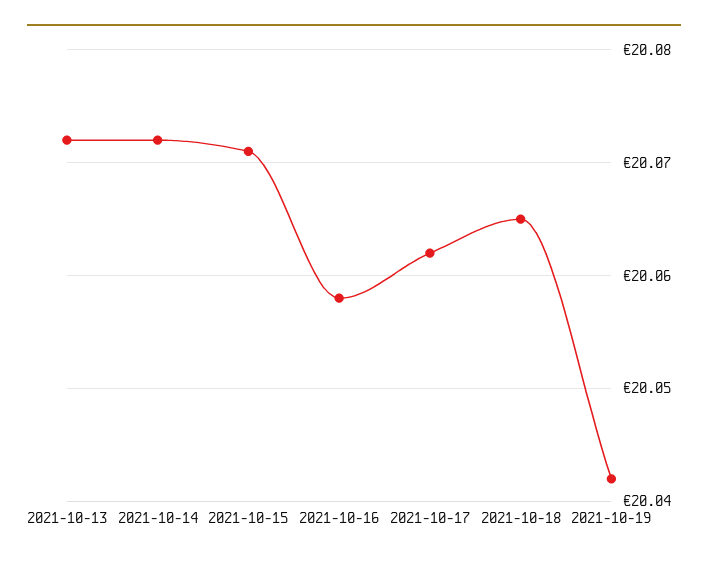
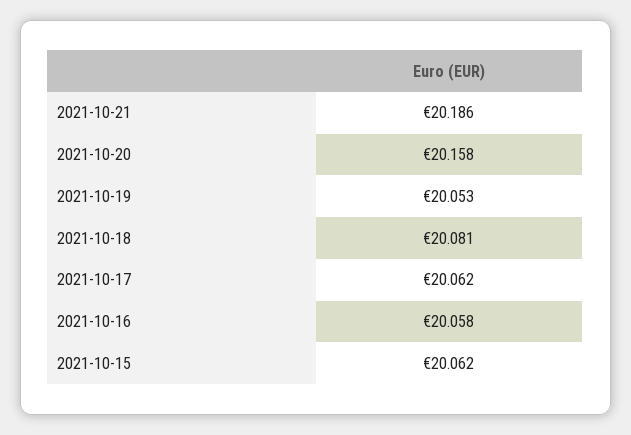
2021-10-13: 20.072 -> none
2021-10-14: 20.072 -> none
2021-10-15: 20.071 -> 20.062
2021-10-18: 20.065 -> 20.081
2021-10-19: 20.042 -> 20.053
2021-10-21: none -> 20.186
2021-10-20: none -> 20.158

